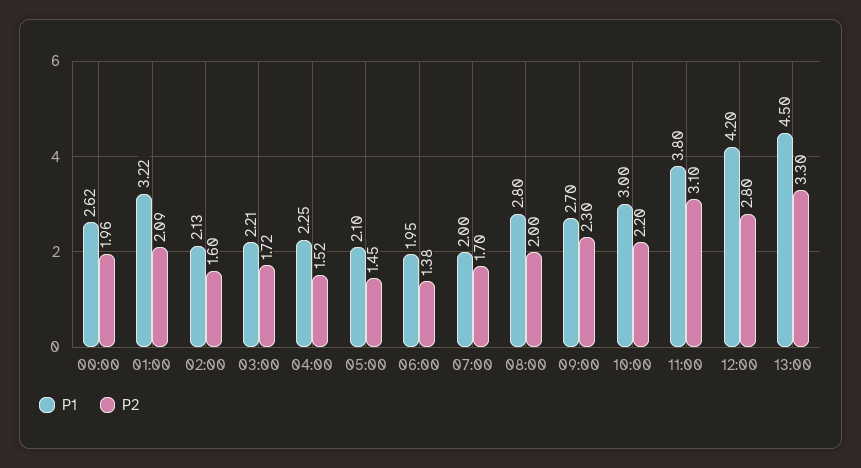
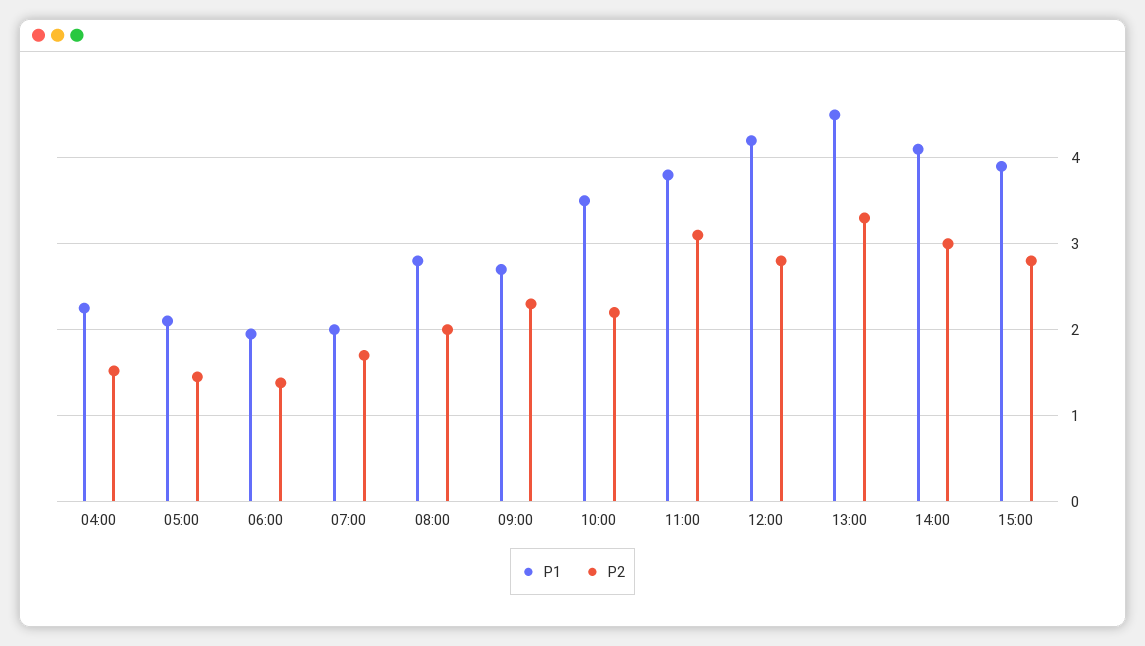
P1, 00:00: 2.62 -> none
P2, 00:00: 1.96 -> none
P1, 01:00: 3.22 -> none
P2, 01:00: 2.09 -> none
P1, 02:00: 2.13 -> none
P2, 02:00: 1.6 -> none
P1, 03:00: 2.21 -> none
P2, 03:00: 1.72 -> none
P1, 10:00: 3 -> 3.5
P1, 14:00: none -> 4.1
P2, 14:00: none -> 3
P1, 15:00: none -> 3.9
P2, 15:00: none -> 2.8

